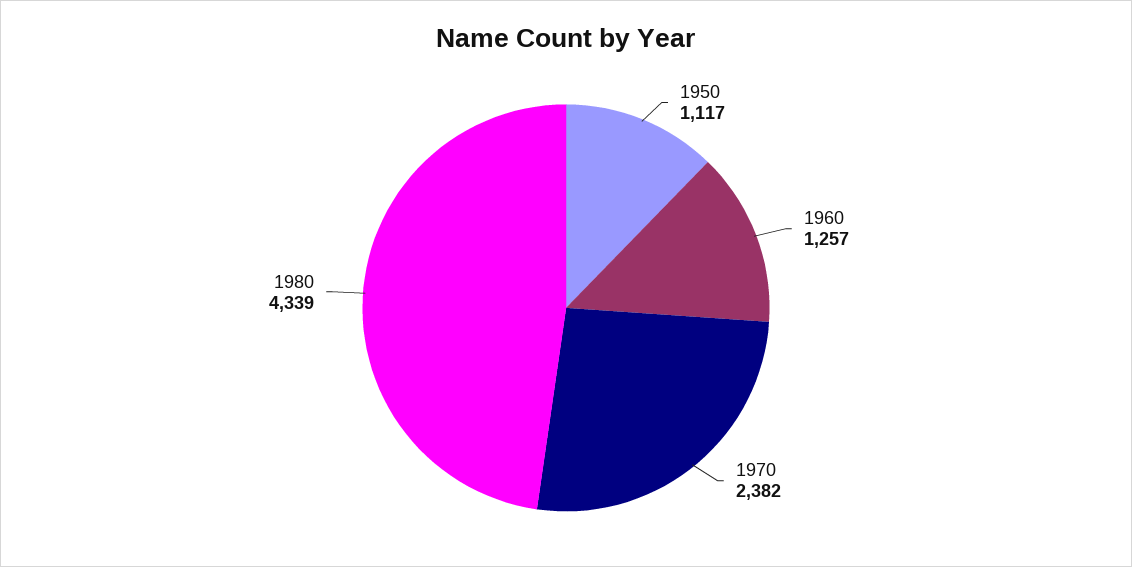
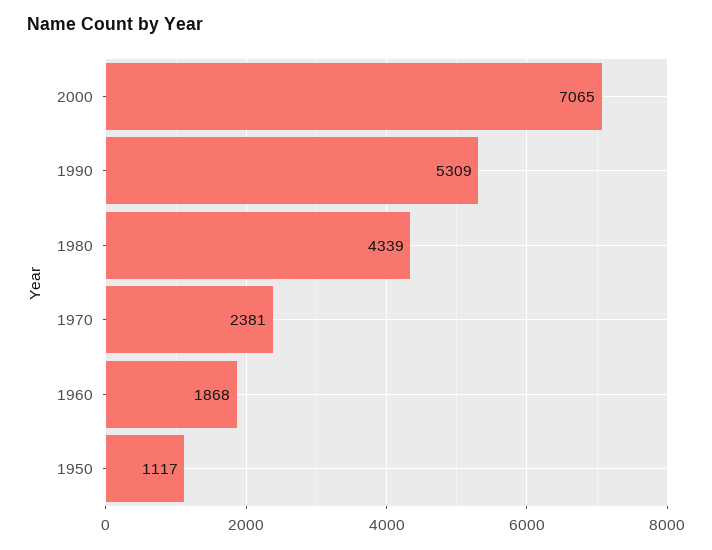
1960: 1257 -> 1868
1970: 2382 -> 2381
2000: none -> 7065
1990: none -> 5309

